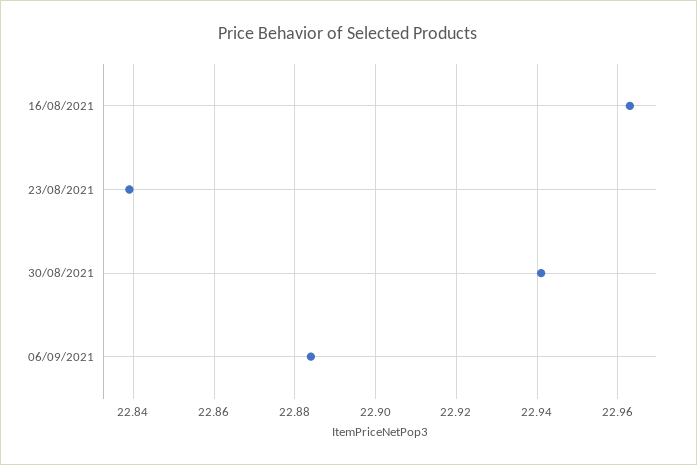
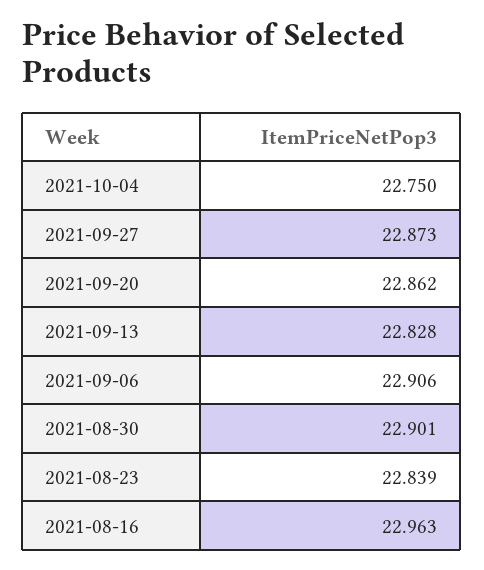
30/08/2021: 22.94 -> 22.901
06/09/2021: 22.885 -> 22.906
2021-10-04: none -> 22.75
2021-09-27: none -> 22.873
2021-09-20: none -> 22.862
2021-09-13: none -> 22.828

